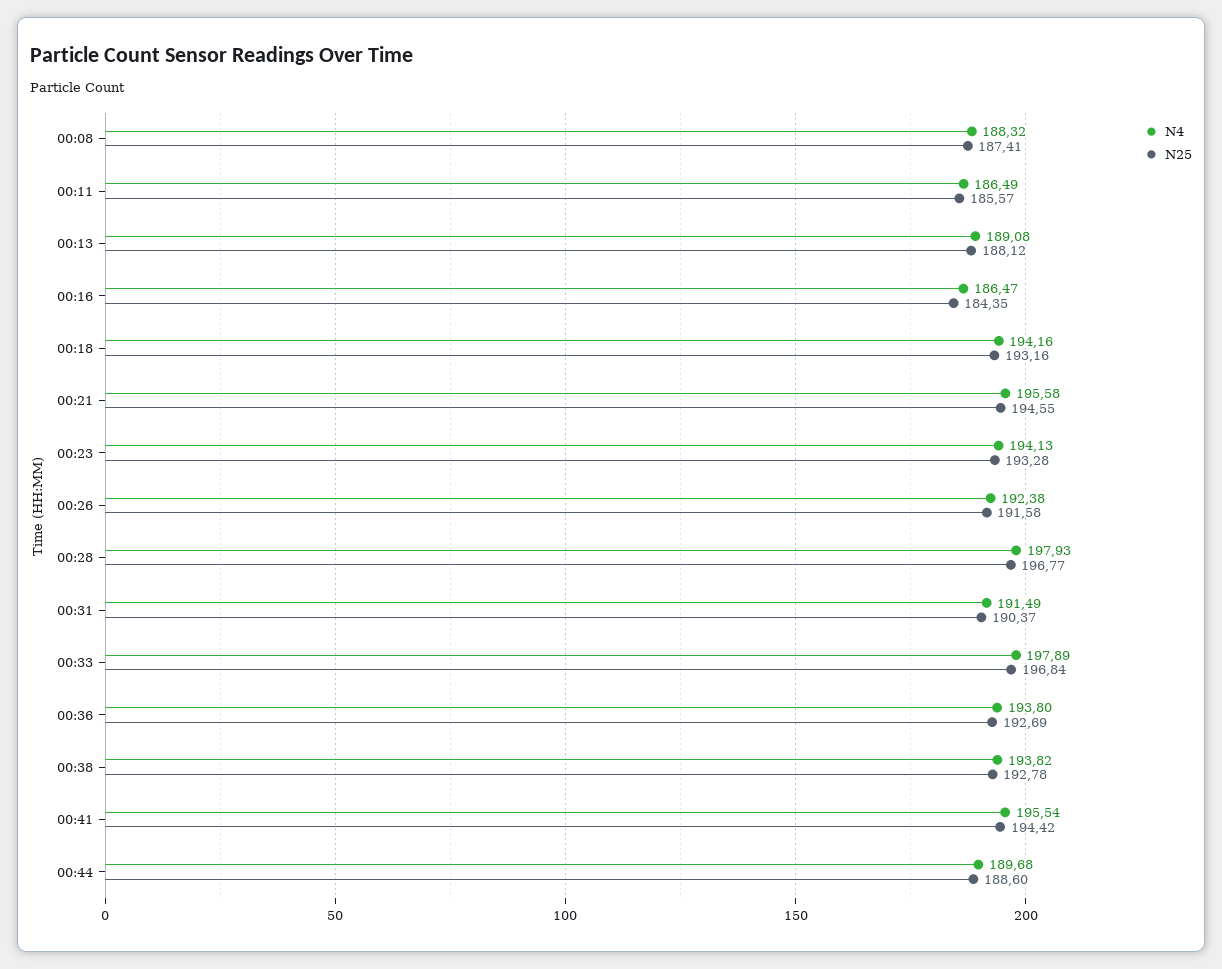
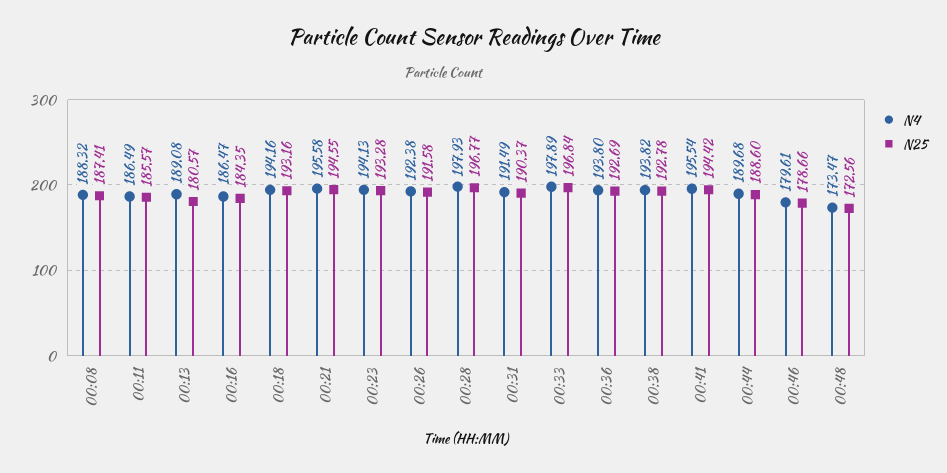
N25, 00:13: 188.12 -> 180.57
N4, 00:46: none -> 179.61
N25, 00:46: none -> 178.66
N4, 00:48: none -> 173.47
N25, 00:48: none -> 172.56

